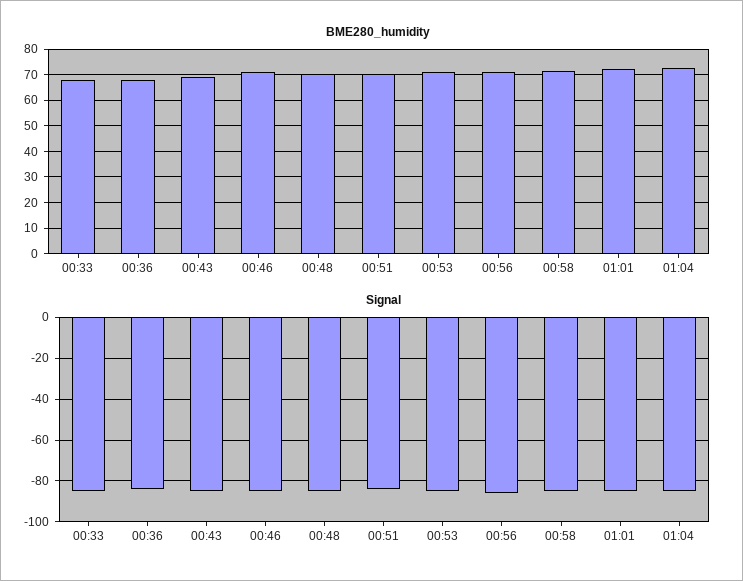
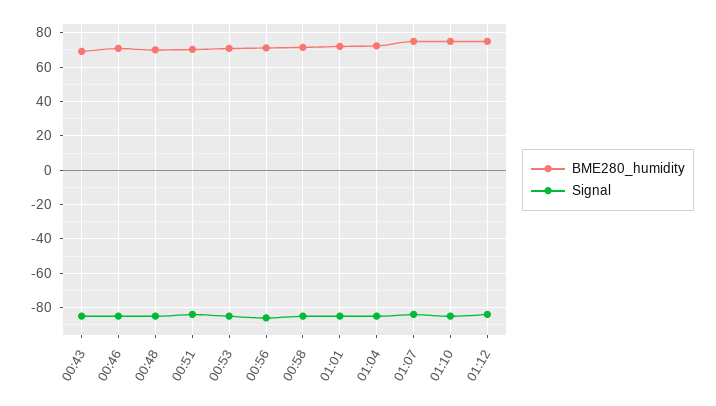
BME280_humidity, 00:33: 67.5 -> none
BME280_humidity, 00:36: 67.5 -> none
Signal, 00:33: -85 -> none
Signal, 00:36: -85 -> none
BME280_humidity, 01:07: none -> 75
Signal, 01:07: none -> -85
BME280_humidity, 01:10: none -> 75
Signal, 01:10: none -> -85
BME280_humidity, 01:12: none -> 75
Signal, 01:12: none -> -85

